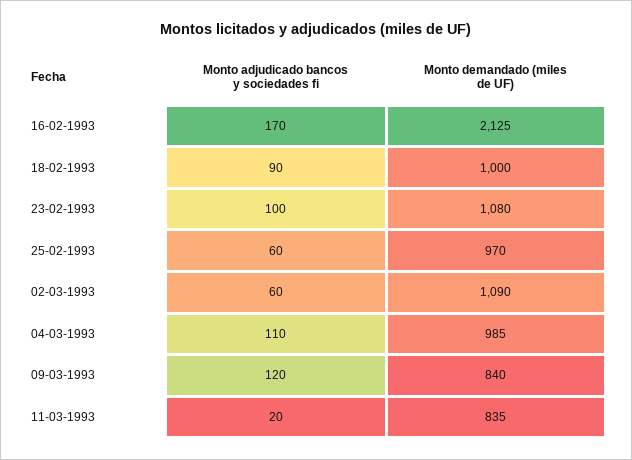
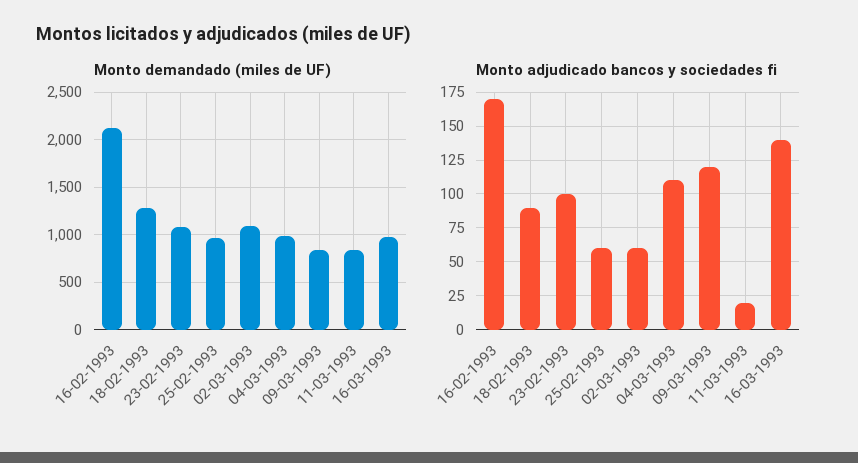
Monto demandado (miles de UF), 18-02-1993: 1000 -> 1300
Monto demandado (miles de UF), 16-03-1993: none -> 1000
Monto adjudicado bancos y sociedades fi, 16-03-1993: none -> 140

